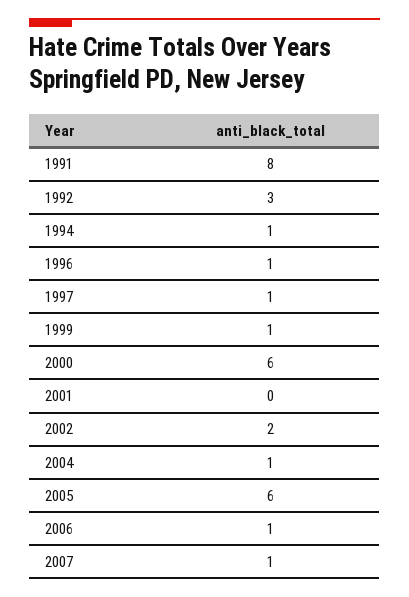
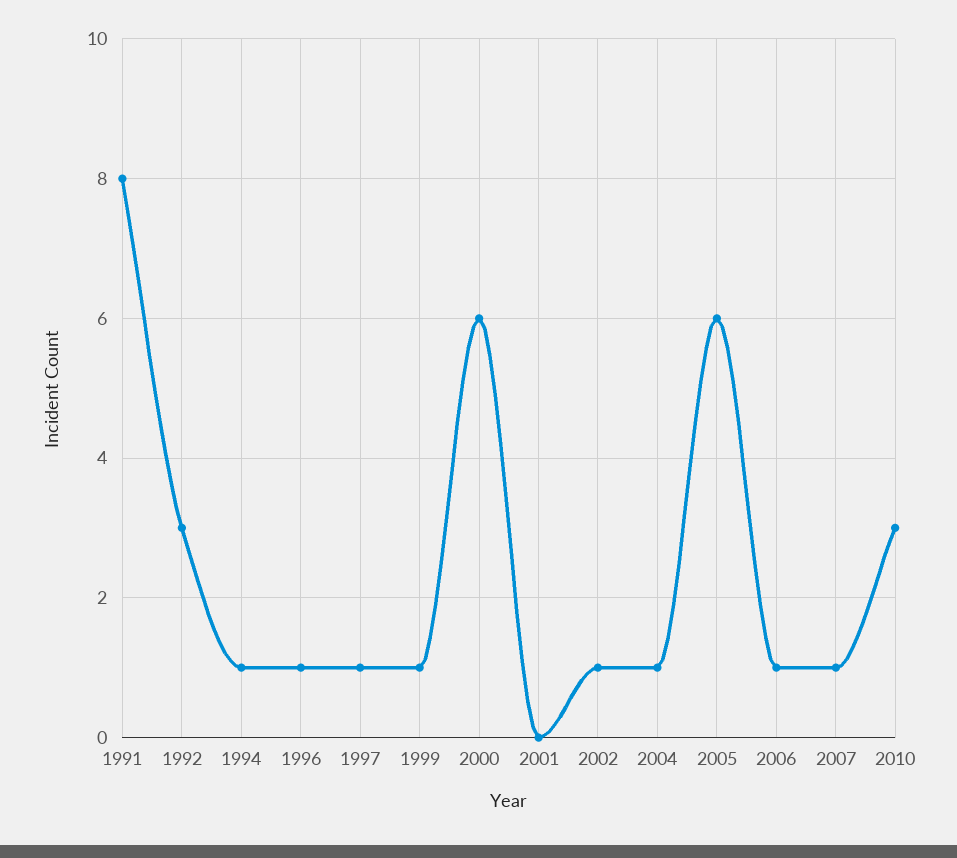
2002: 2 -> 1
2010: none -> 3

